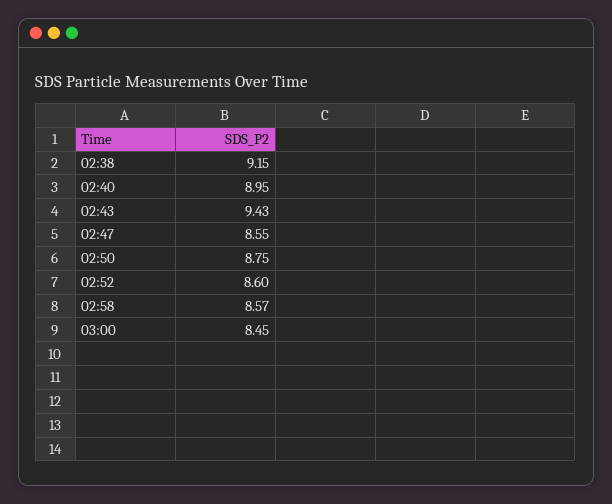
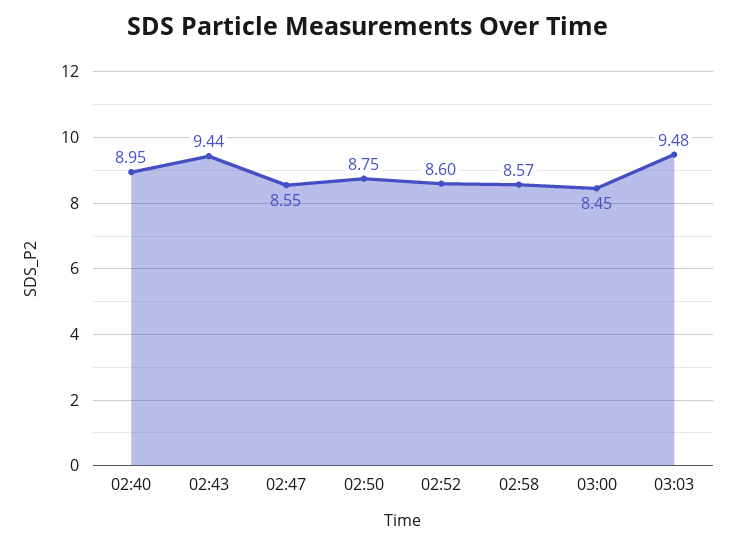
02:38: 9.15 -> none
02:43: 9.43 -> 9.44
03:03: none -> 9.48

